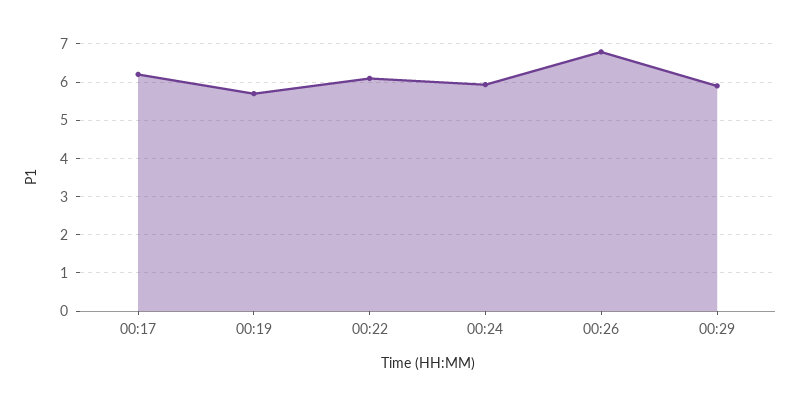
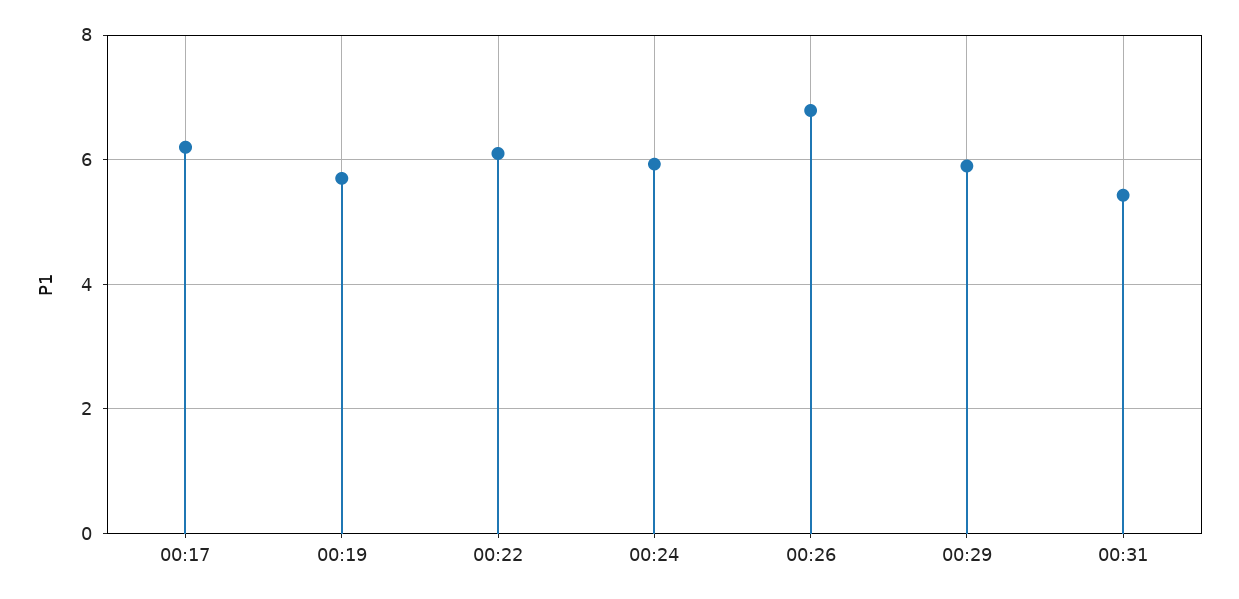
00:31: none -> 5.4

